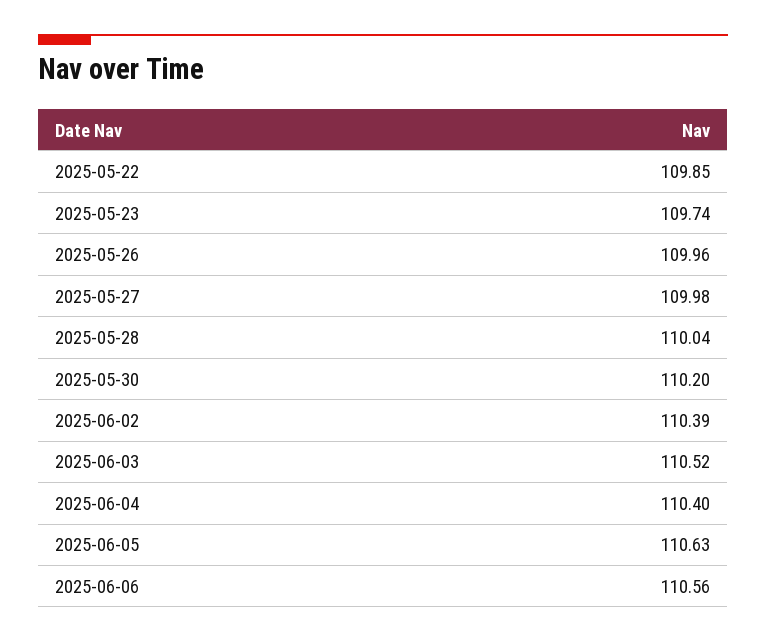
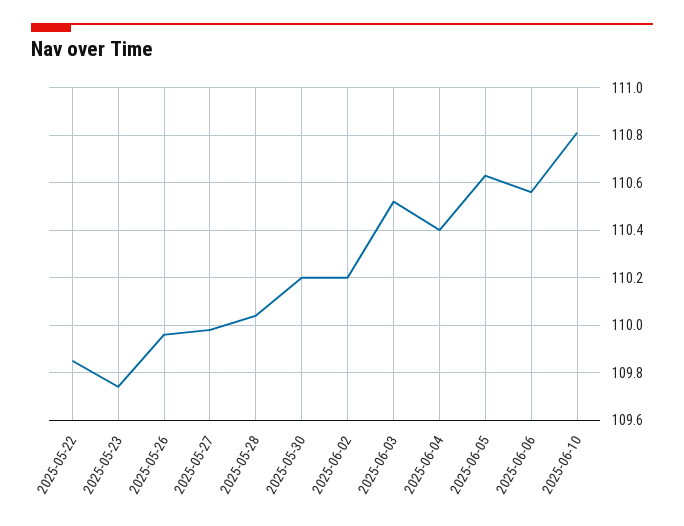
2025-06-02: 110.39 -> 110.2
2025-06-10: none -> 110.8

